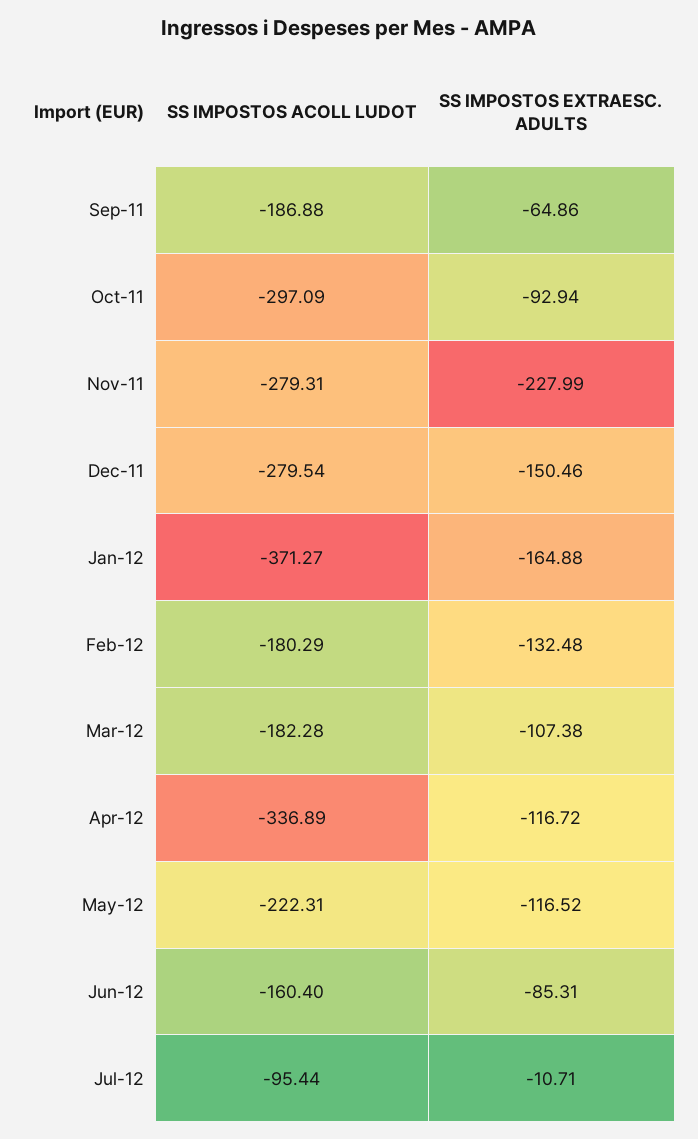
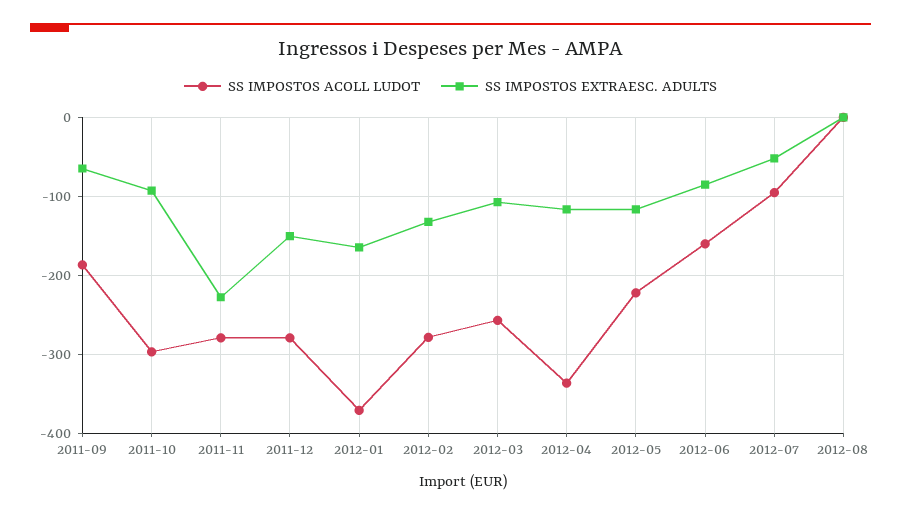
SS IMPOSTOS ACOLL LUDOT, Feb-12: -180.29 -> -280
SS IMPOSTOS ACOLL LUDOT, Mar-12: -182.28 -> -260
SS IMPOSTOS EXTRAESC. ADULTS, Jul-12: -10.71 -> -50
SS IMPOSTOS ACOLL LUDOT, 2012-08: none -> 0
SS IMPOSTOS EXTRAESC. ADULTS, 2012-08: none -> 0

